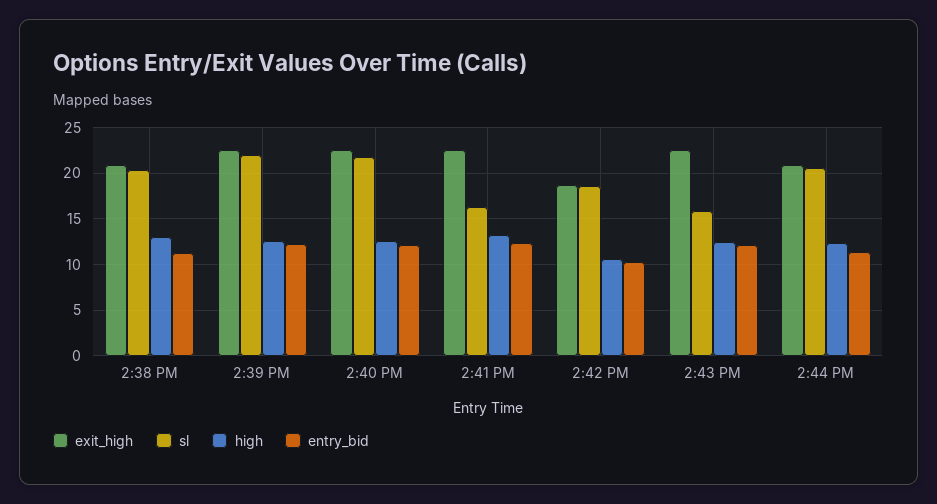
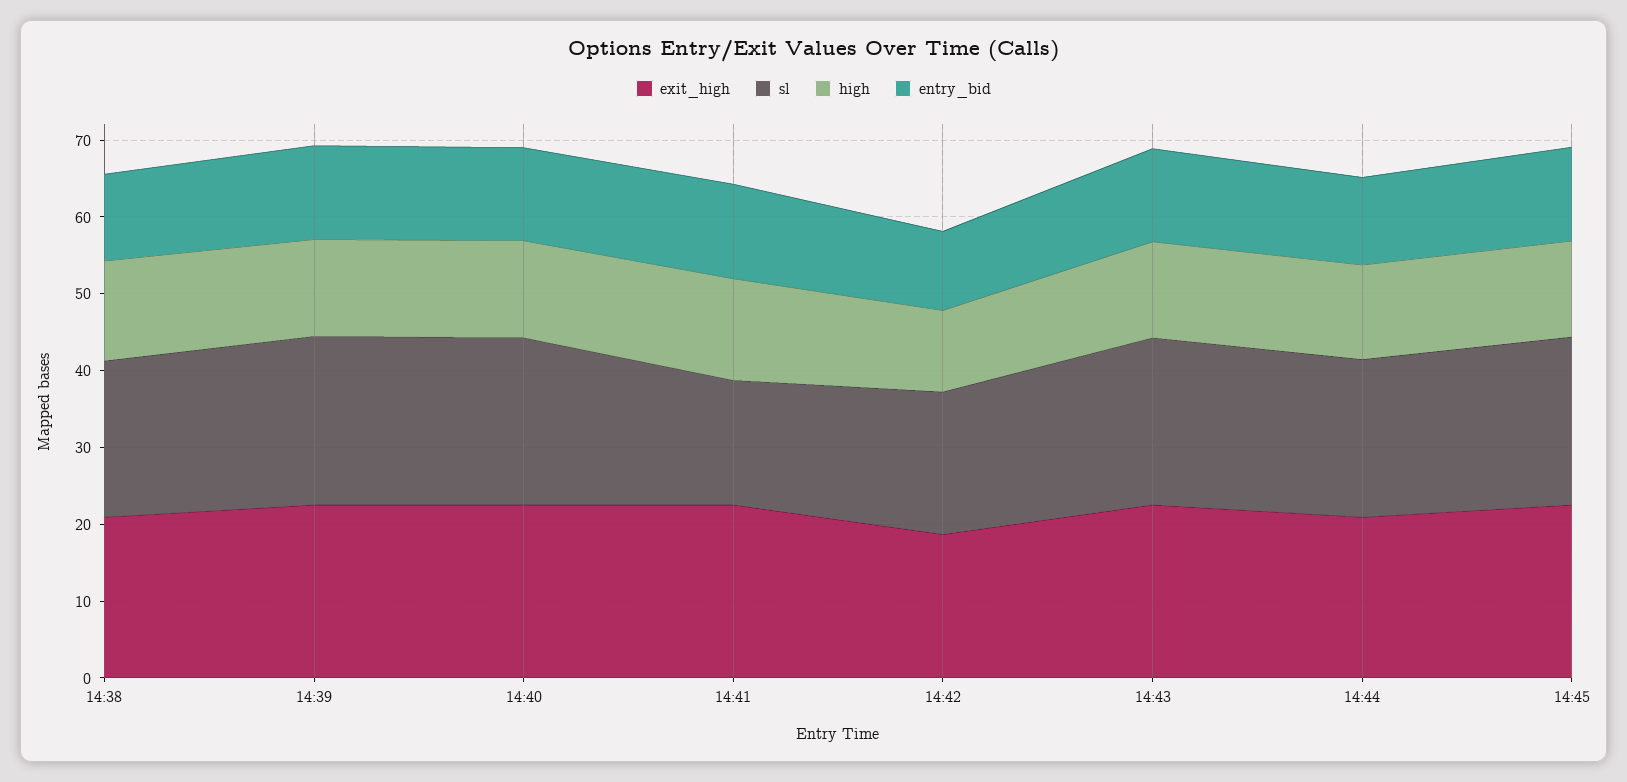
sl, 2:43 PM: 16 -> 22
exit_high, 14:45: none -> 22
sl, 14:45: none -> 22
high, 14:45: none -> 12
entry_bid, 14:45: none -> 12

